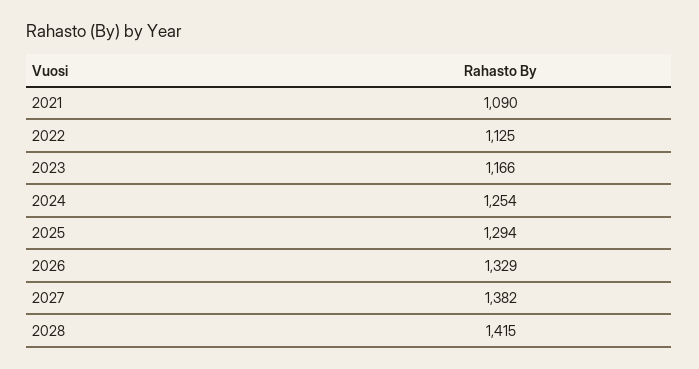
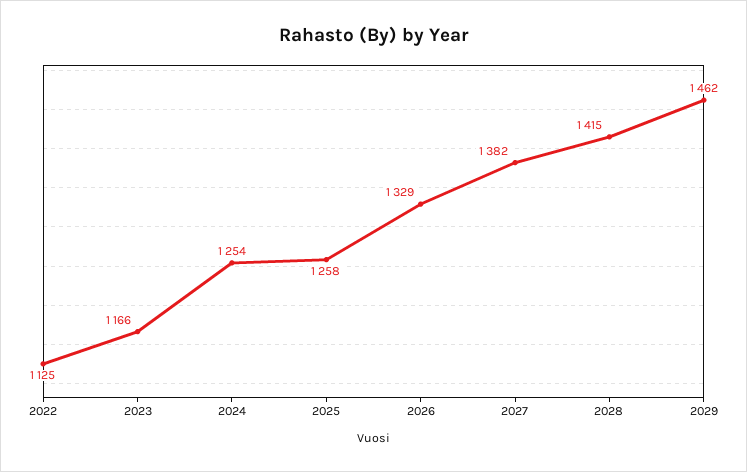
2021: 1090 -> none
2025: 1294 -> 1258
2029: none -> 1462

